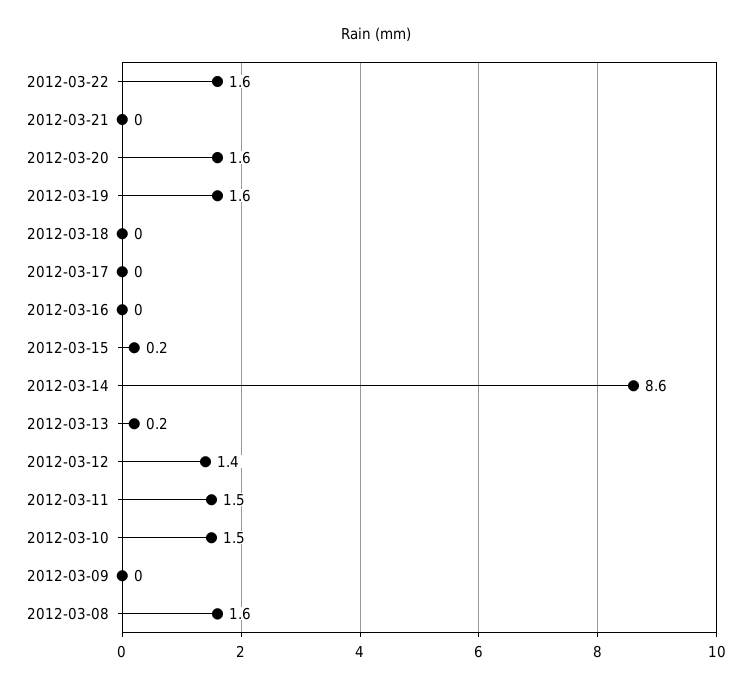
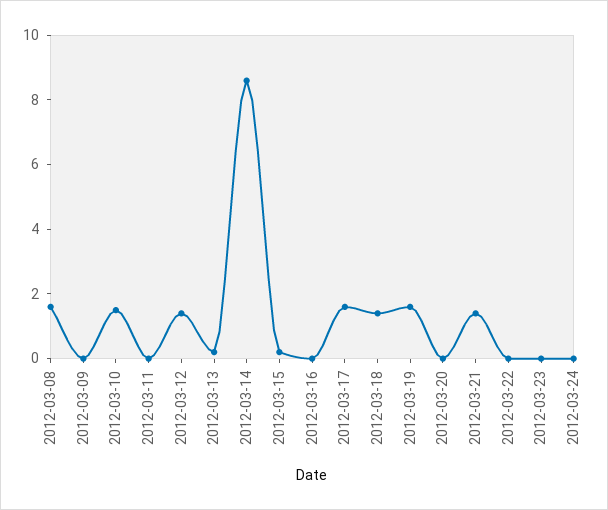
2012-03-22: 1.6 -> 0
2012-03-21: 0 -> 1.5
2012-03-20: 1.6 -> 0
2012-03-18: 0 -> 1.5
2012-03-17: 0 -> 1.5
2012-03-11: 1.5 -> 0
2012-03-23: none -> 0
2012-03-24: none -> 0

